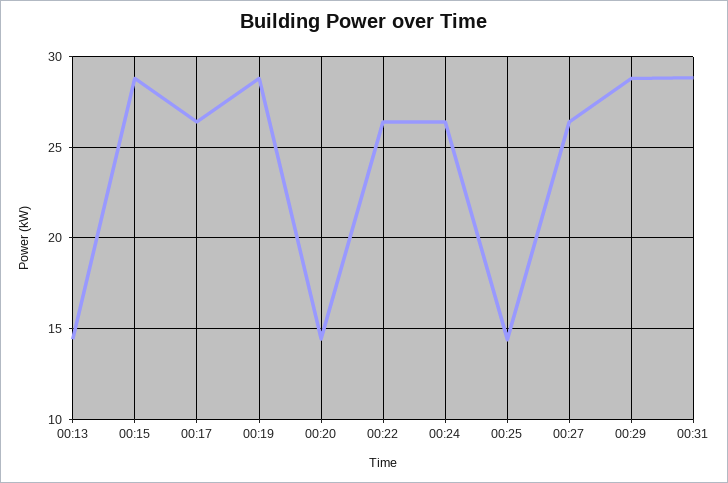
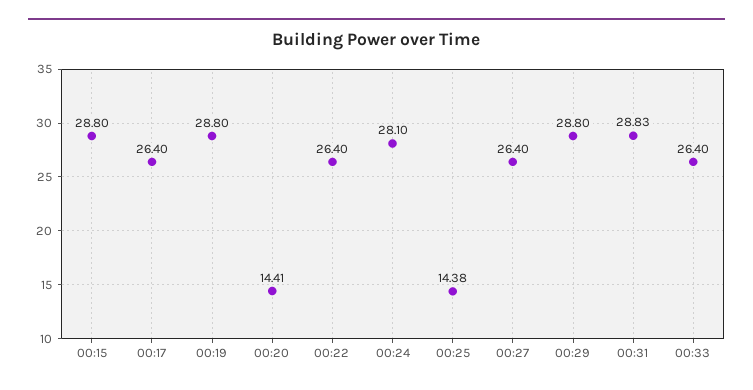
00:13: 14.5 -> none
00:24: 26.5 -> 28.1
00:33: none -> 26.4

